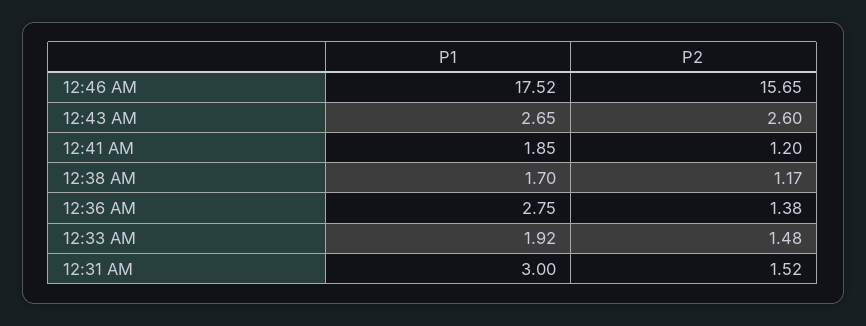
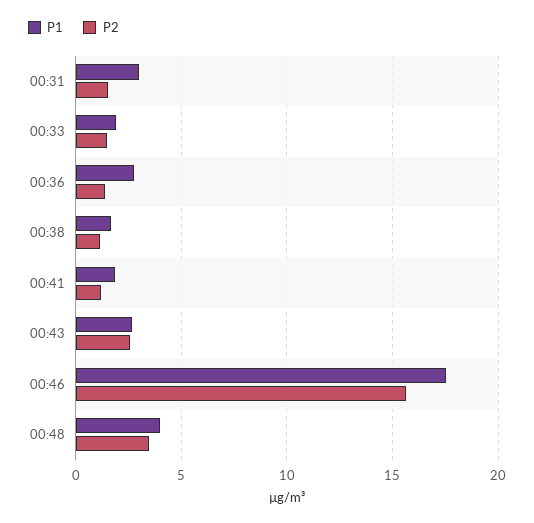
P1, 00:48: none -> 4
P2, 00:48: none -> 3.5

